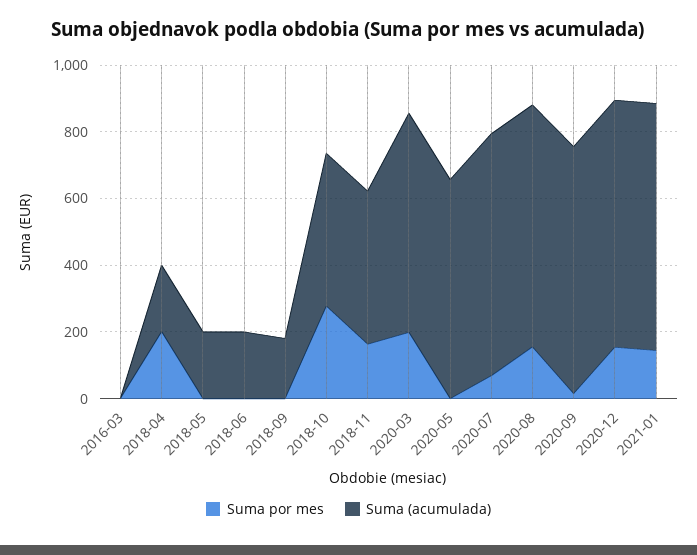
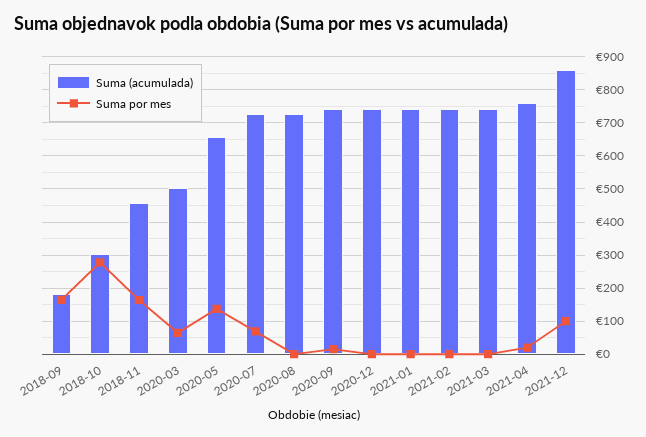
Suma por mes, 2016-03: 0 -> none
Suma (acumulada), 2016-03: 0 -> none
Suma por mes, 2018-04: 200 -> none
Suma (acumulada), 2018-04: 200 -> none
Suma por mes, 2018-05: 0 -> none
Suma (acumulada), 2018-05: 200 -> none
Suma por mes, 2018-06: 0 -> none
Suma (acumulada), 2018-06: 200 -> none
Suma por mes, 2018-09: 0 -> 160
Suma (acumulada), 2018-10: 450 -> 300
Suma por mes, 2020-03: 200 -> 60
Suma (acumulada), 2020-03: 650 -> 500
Suma por mes, 2020-05: 0 -> 140
Suma por mes, 2020-08: 150 -> 0
Suma por mes, 2020-12: 150 -> 0
Suma por mes, 2021-01: 150 -> 0
Suma (acumulada), 2021-02: none -> 740
Suma por mes, 2021-02: none -> 0
Suma (acumulada), 2021-03: none -> 740
Suma por mes, 2021-03: none -> 0
Suma (acumulada), 2021-04: none -> 760
Suma por mes, 2021-04: none -> 20
Suma (acumulada), 2021-12: none -> 860
Suma por mes, 2021-12: none -> 100

